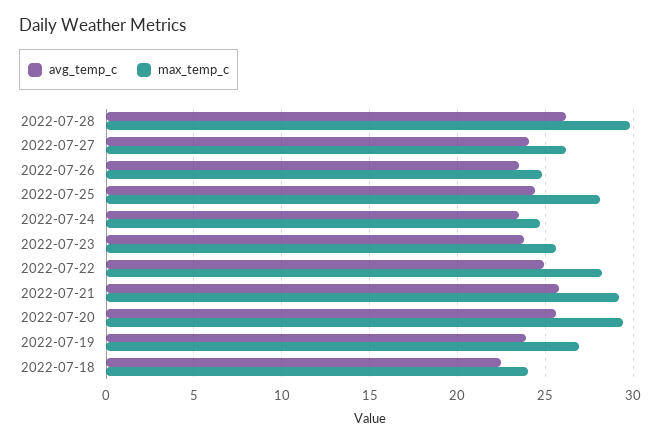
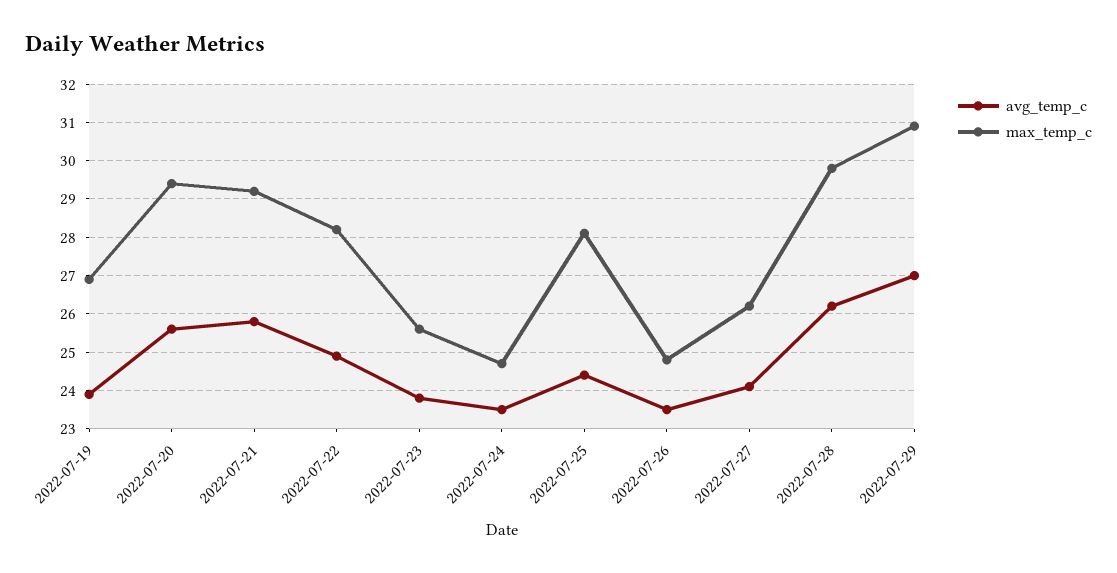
avg_temp_c, 2022-07-18: 22.5 -> none
max_temp_c, 2022-07-18: 24 -> none
avg_temp_c, 2022-07-29: none -> 27
max_temp_c, 2022-07-29: none -> 31

